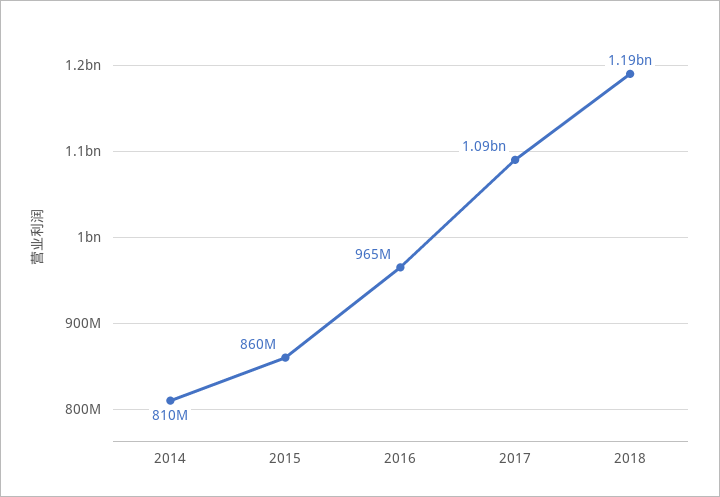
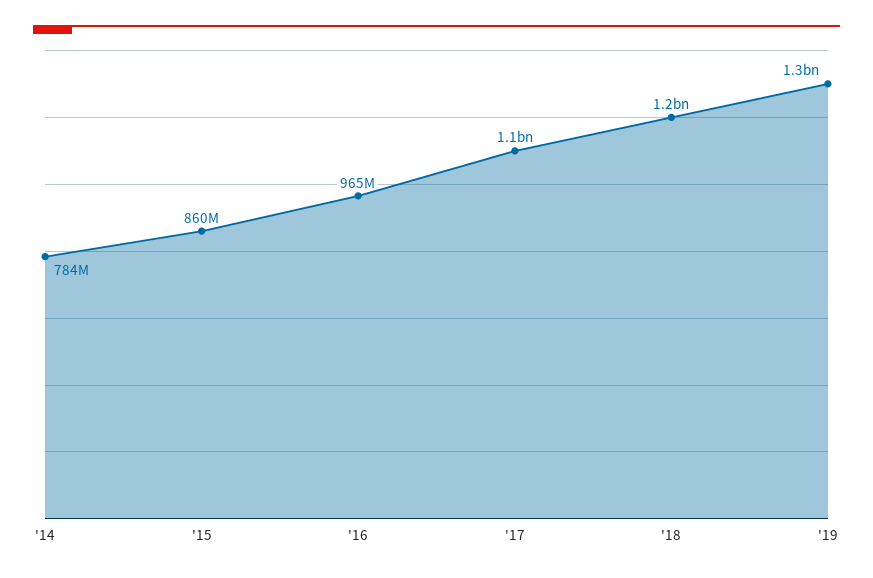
2014: 810000000 -> 784000000
'19: none -> 1300000000

